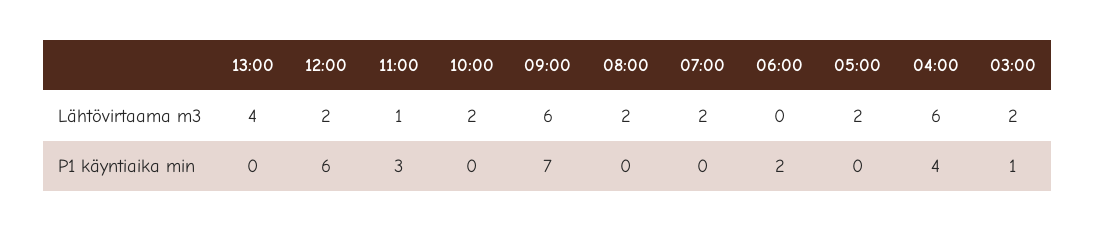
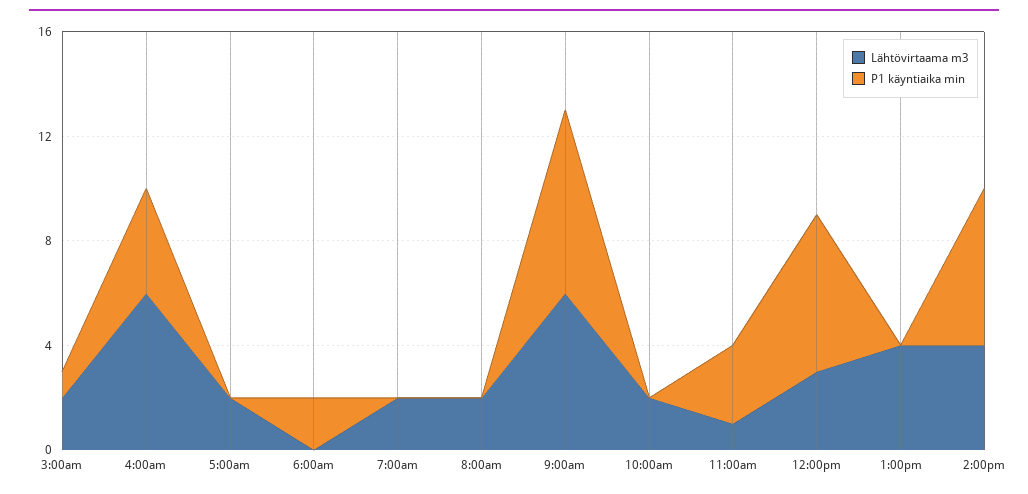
Lähtövirtaama m3, 12:00: 2 -> 3
Lähtövirtaama m3, 2:00pm: none -> 4
P1 käyntiaika min, 2:00pm: none -> 6

